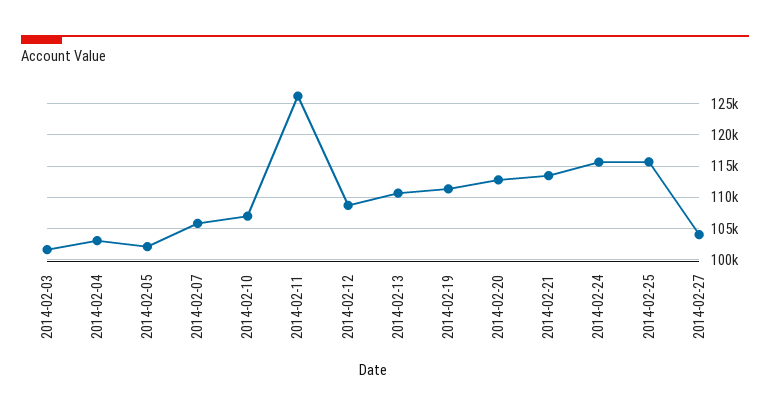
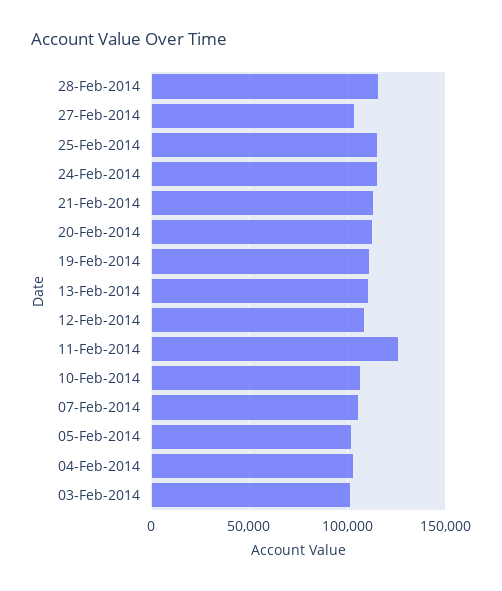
28-Feb-2014: none -> 115000

